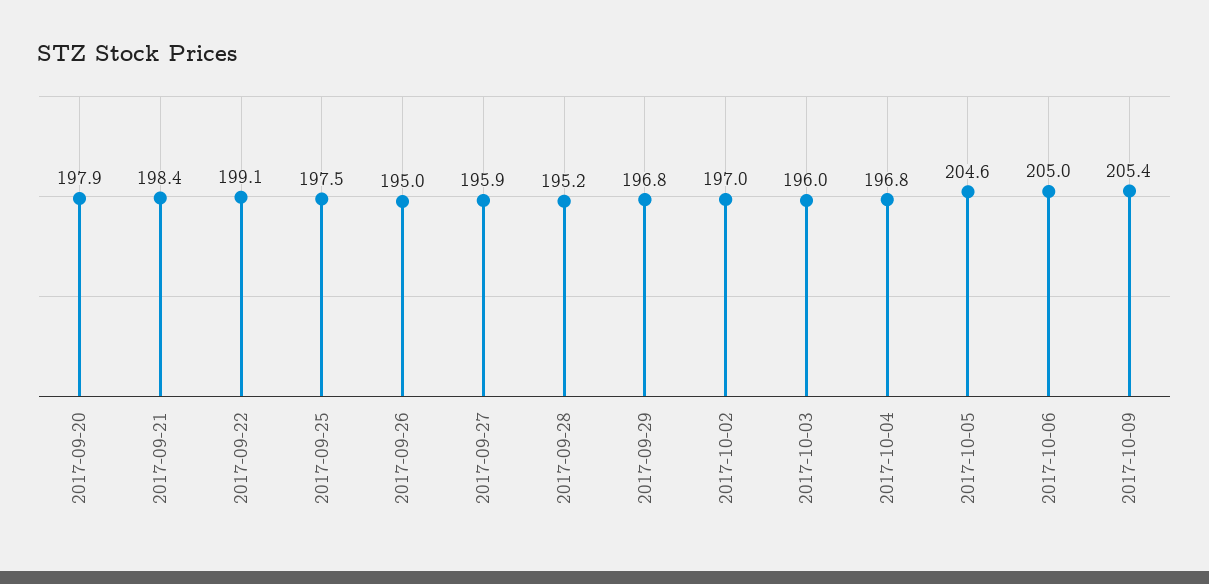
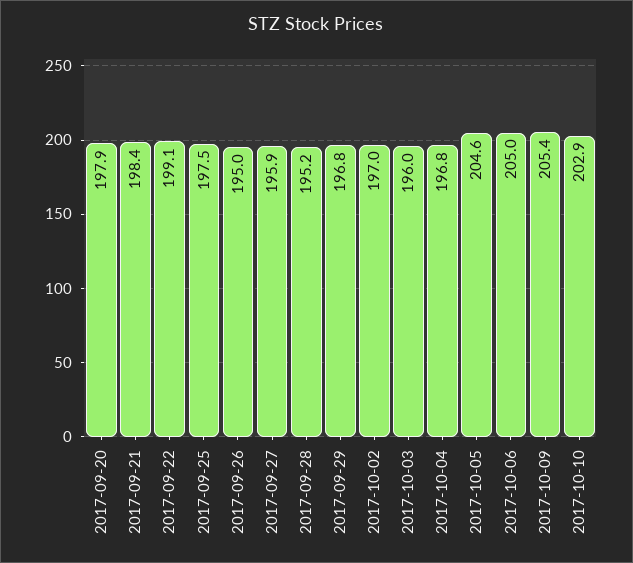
2017-10-10: none -> 202.9

